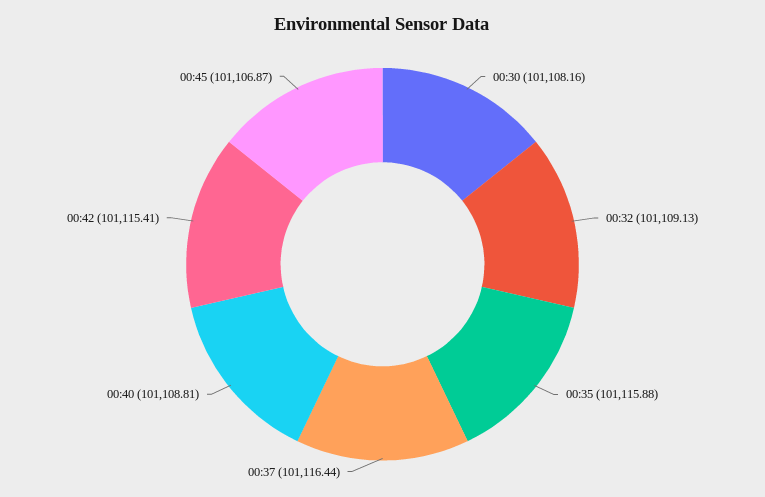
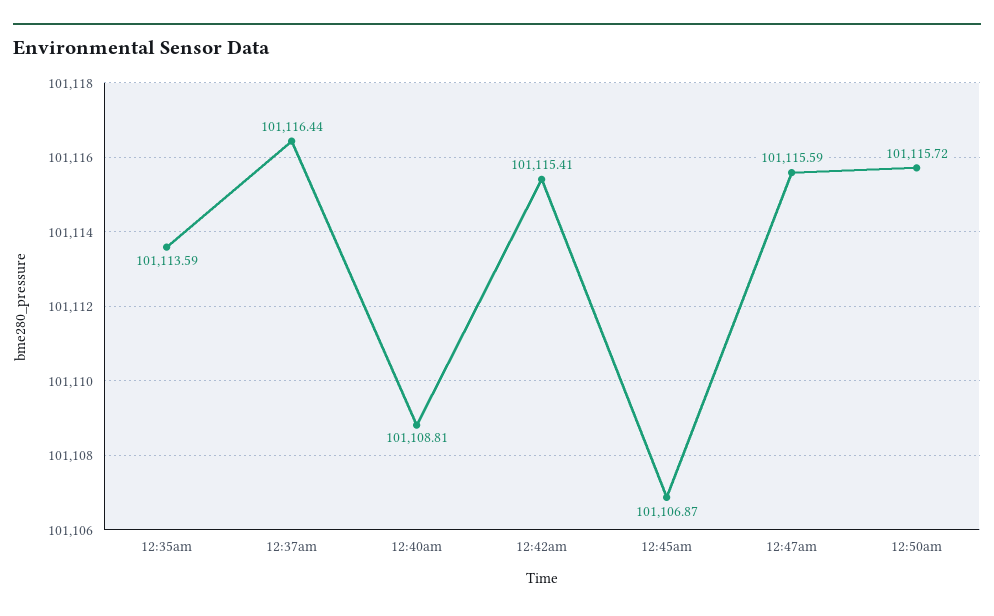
00:30: 101108.16 -> none
00:32: 101109.13 -> none
00:35: 101115.88 -> 101113.59
12:47am: none -> 101115.59
12:50am: none -> 101115.72

